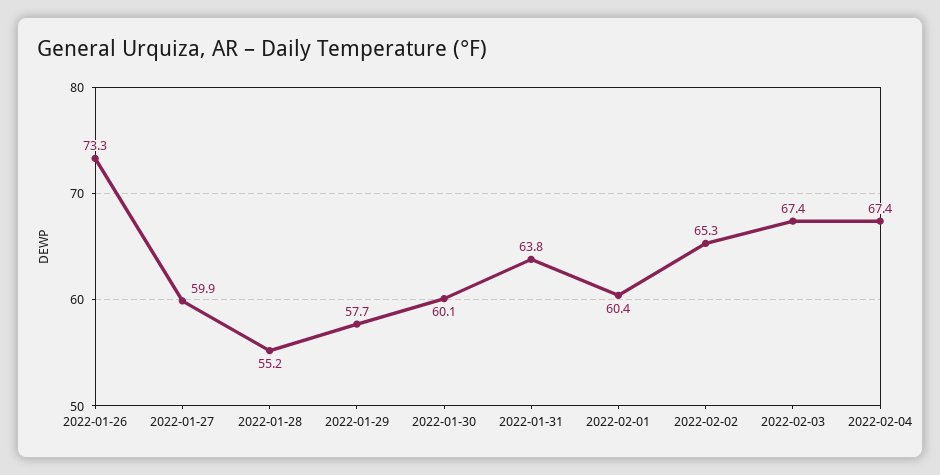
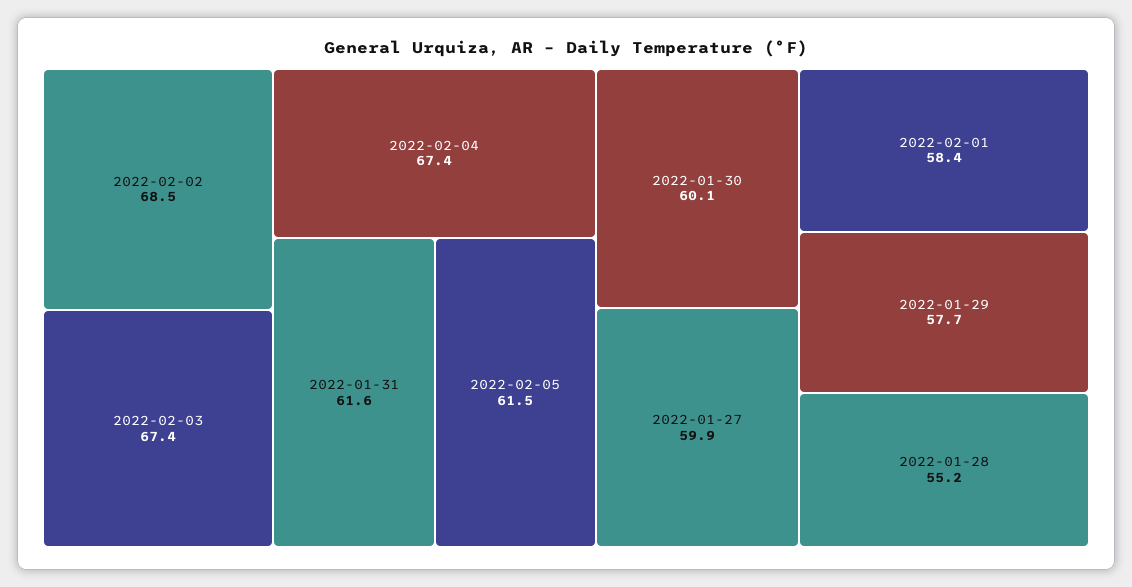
2022-01-26: 73.3 -> none
2022-01-31: 63.8 -> 61.6
2022-02-01: 60.4 -> 58.4
2022-02-02: 65.3 -> 68.5
2022-02-05: none -> 61.5

